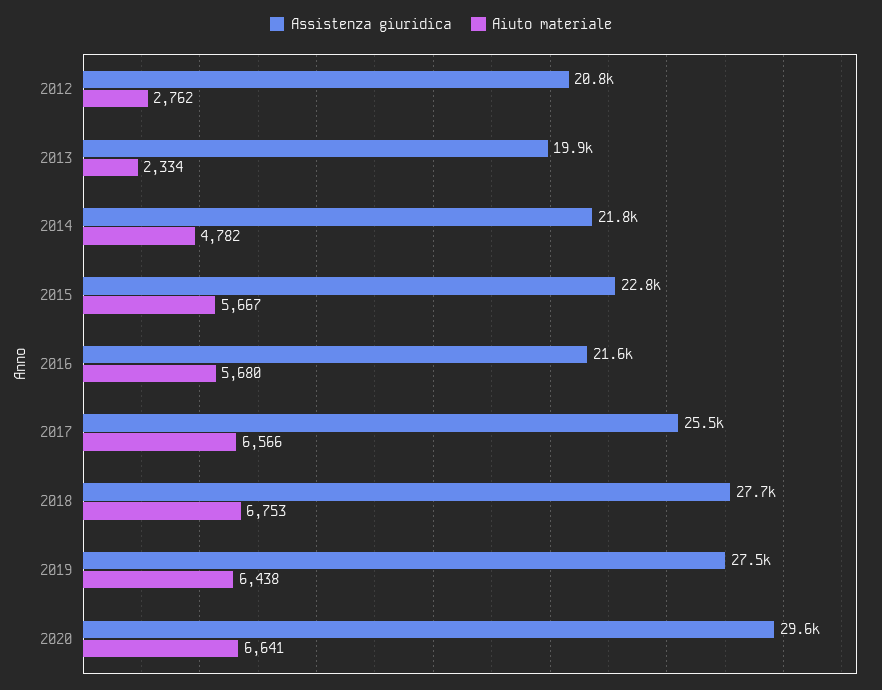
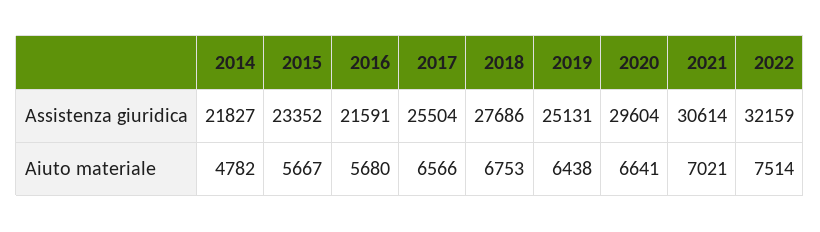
Assistenza giuridica, 2012: 20800 -> none
Aiuto materiale, 2012: 2762 -> none
Assistenza giuridica, 2013: 19900 -> none
Aiuto materiale, 2013: 2334 -> none
Assistenza giuridica, 2015: 22800 -> 23352
Assistenza giuridica, 2019: 27500 -> 25131
Assistenza giuridica, 2021: none -> 30614
Assistenza giuridica, 2022: none -> 32159
Aiuto materiale, 2021: none -> 7021
Aiuto materiale, 2022: none -> 7514

